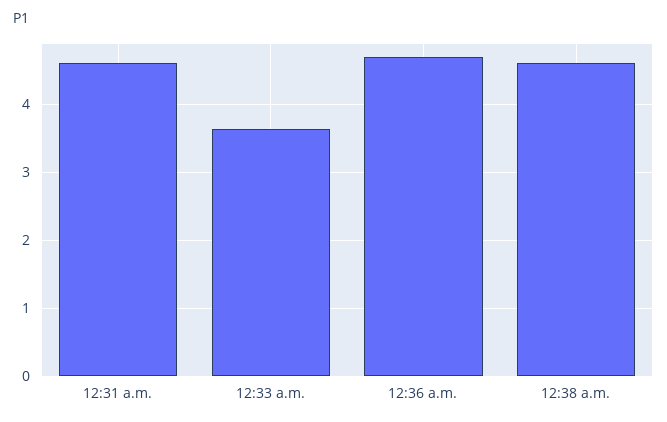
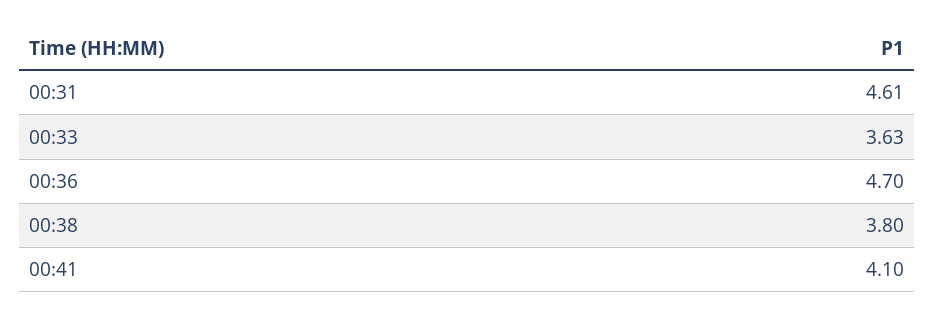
12:38 a.m.: 4.6 -> 3.8
00:41: none -> 4.1

